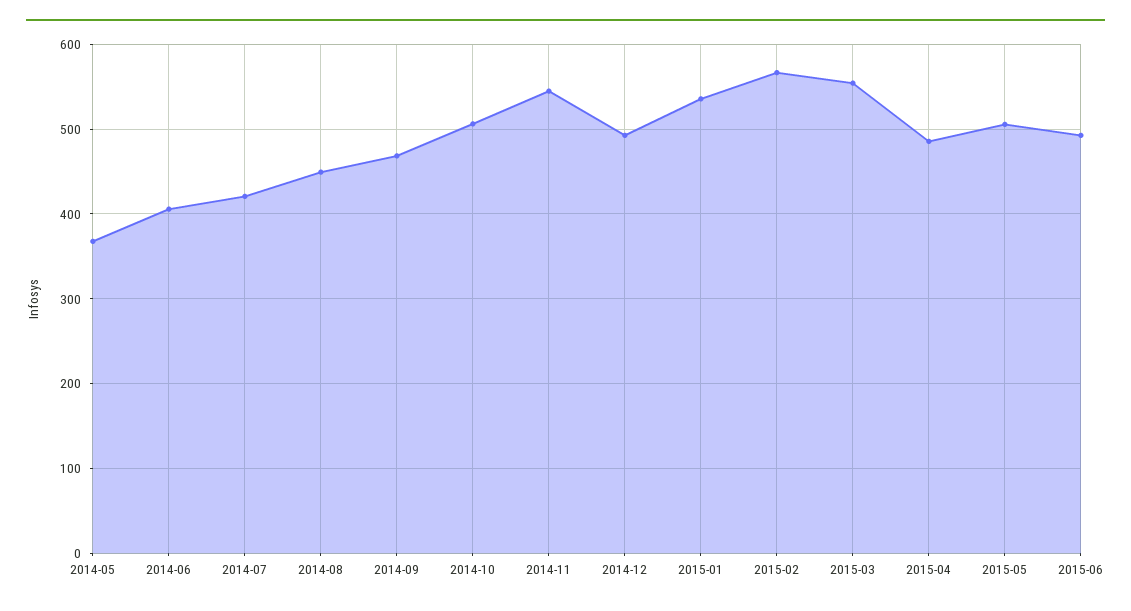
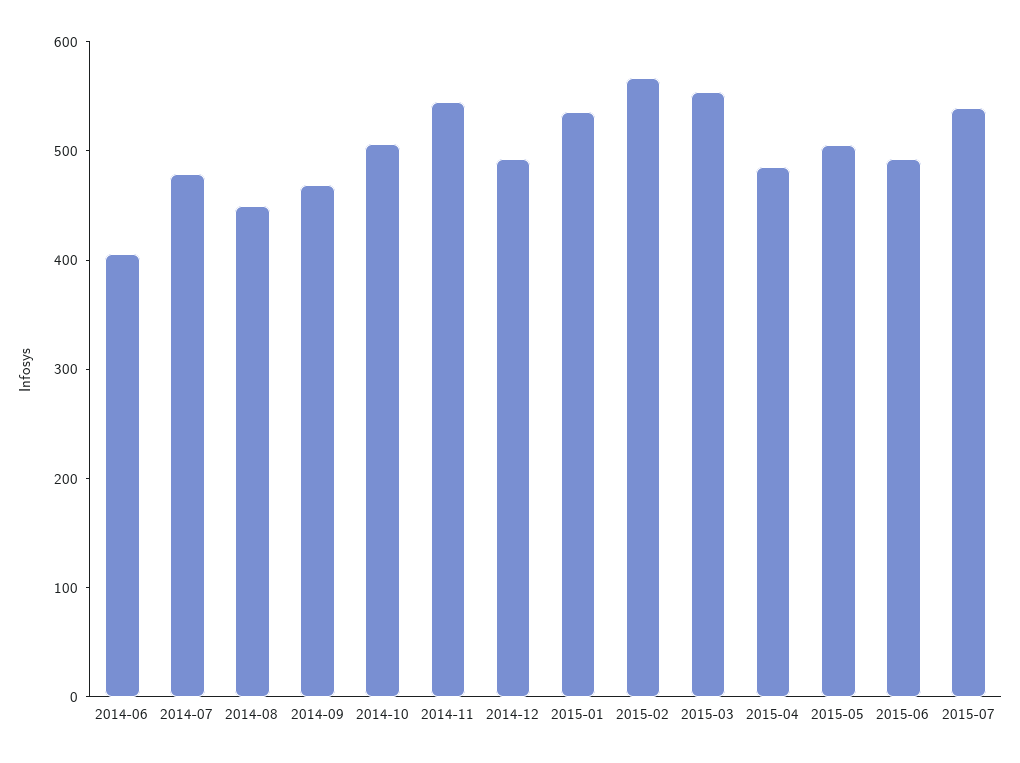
2014-05: 370 -> none
2014-07: 420 -> 480
2015-07: none -> 540

